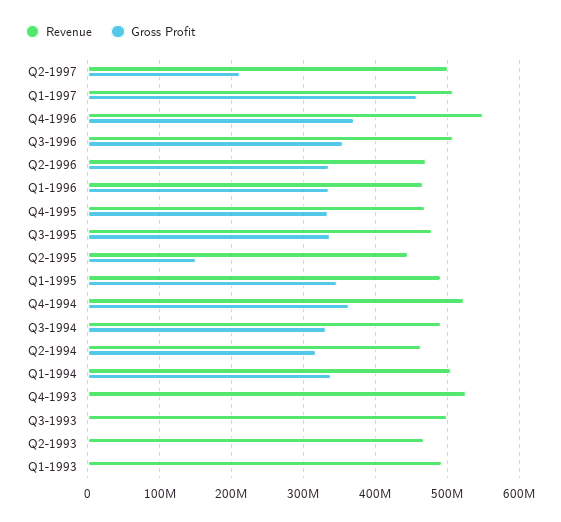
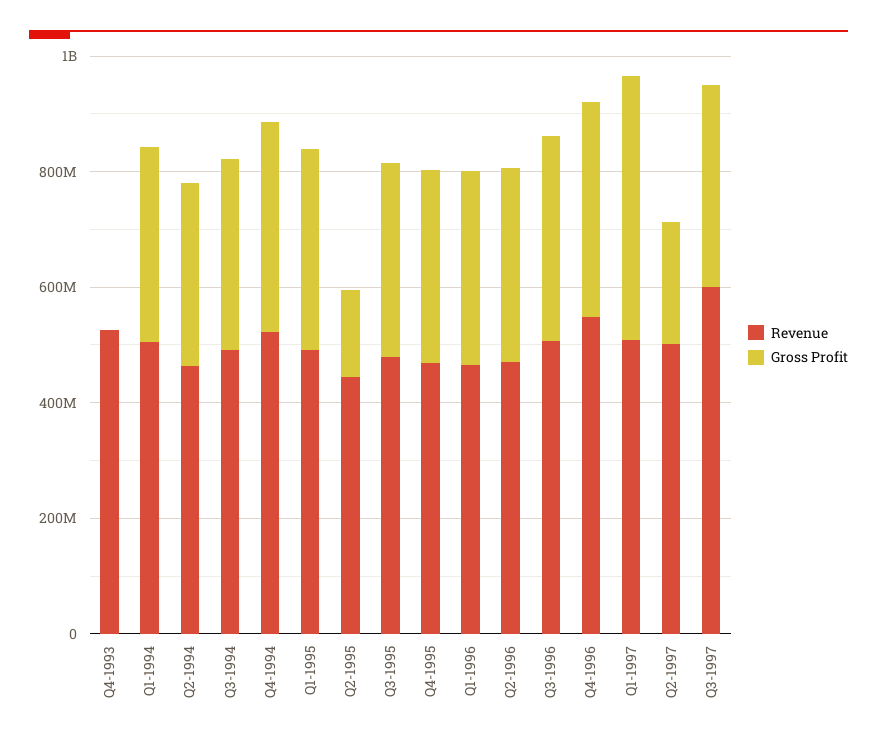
Revenue, Q3-1993: 500000000 -> none
Gross Profit, Q3-1993: 0 -> none
Revenue, Q2-1993: 470000000 -> none
Gross Profit, Q2-1993: 0 -> none
Revenue, Q1-1993: 490000000 -> none
Gross Profit, Q1-1993: 0 -> none
Revenue, Q3-1997: none -> 600000000
Gross Profit, Q3-1997: none -> 350000000

